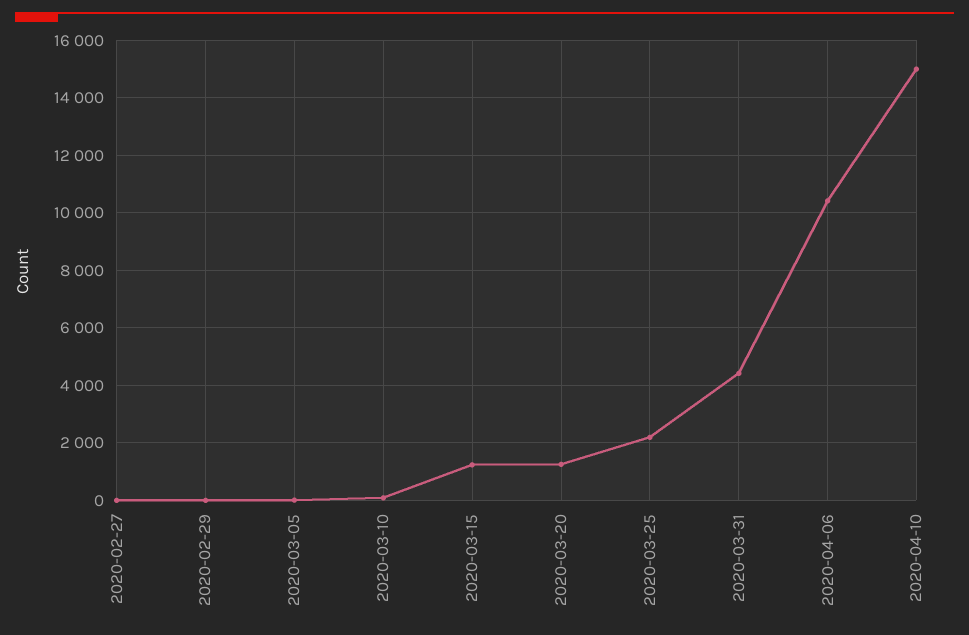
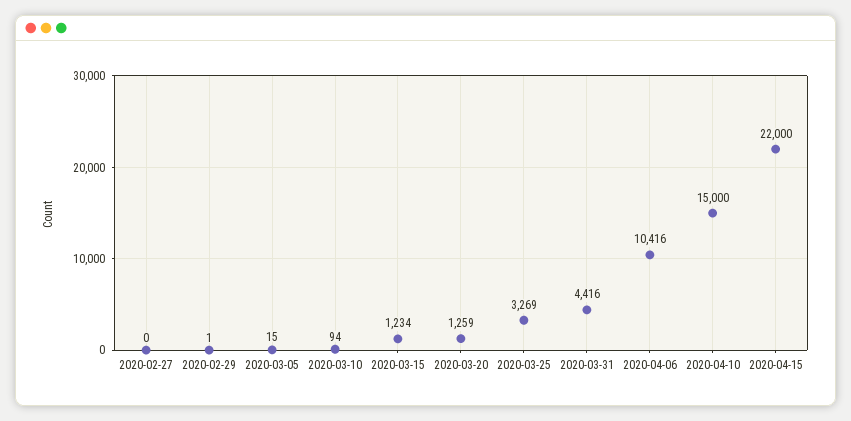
2020-03-25: 2250 -> 3269
2020-04-15: none -> 22000

